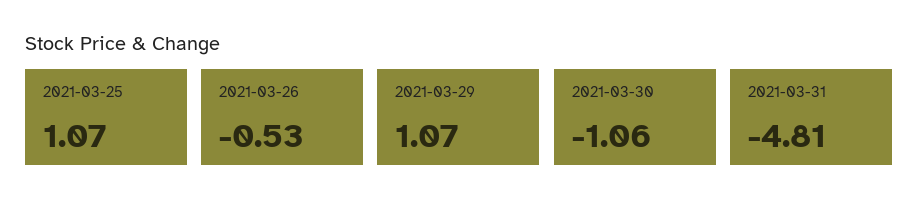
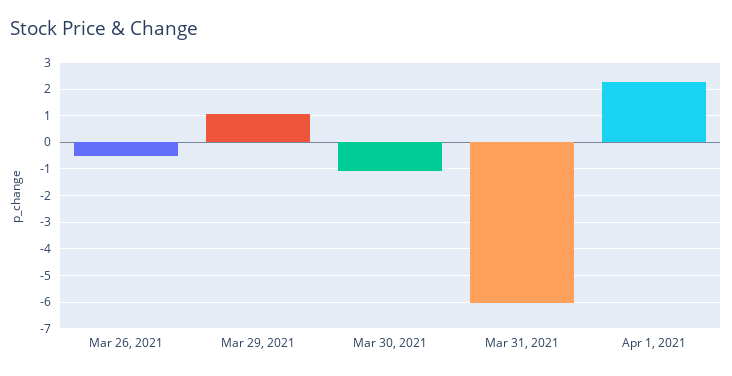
2021-03-25: 1.07 -> none
2021-03-31: -4.81 -> -6
Apr 1, 2021: none -> 2.25

